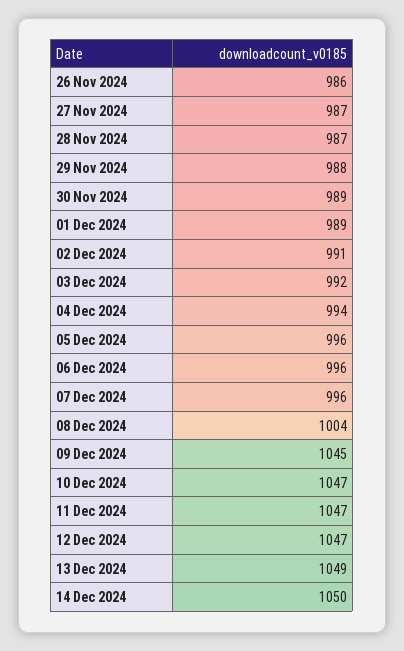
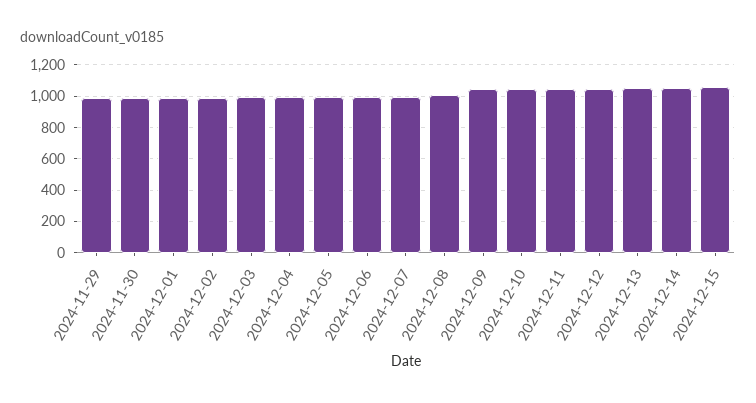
26 Nov 2024: 986 -> none
27 Nov 2024: 987 -> none
28 Nov 2024: 987 -> none
2024-12-15: none -> 1050

